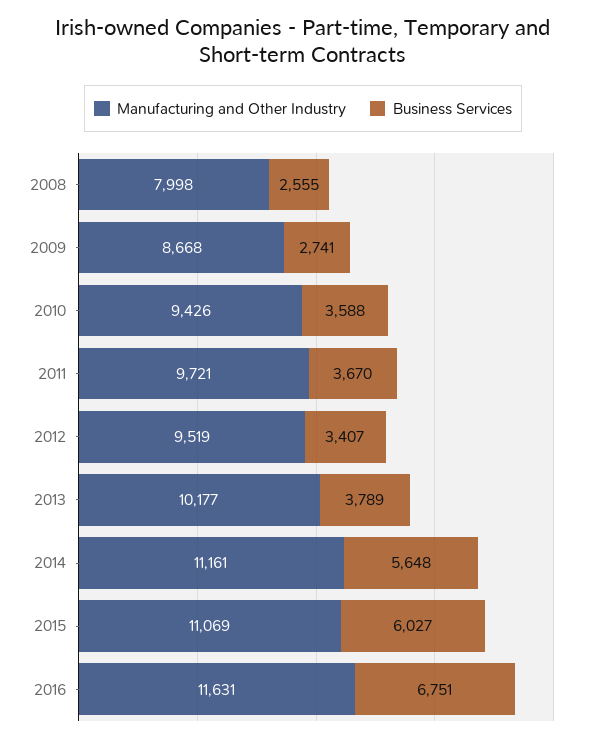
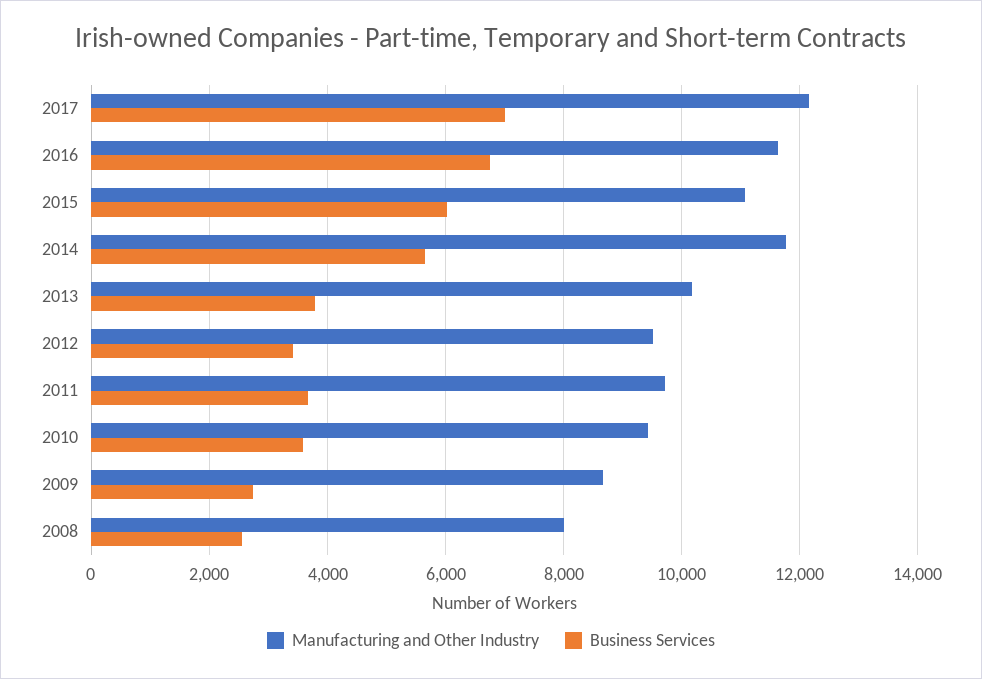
Manufacturing and Other Industry, 2014: 11161 -> 11800
Manufacturing and Other Industry, 2017: none -> 12200
Business Services, 2017: none -> 7000

